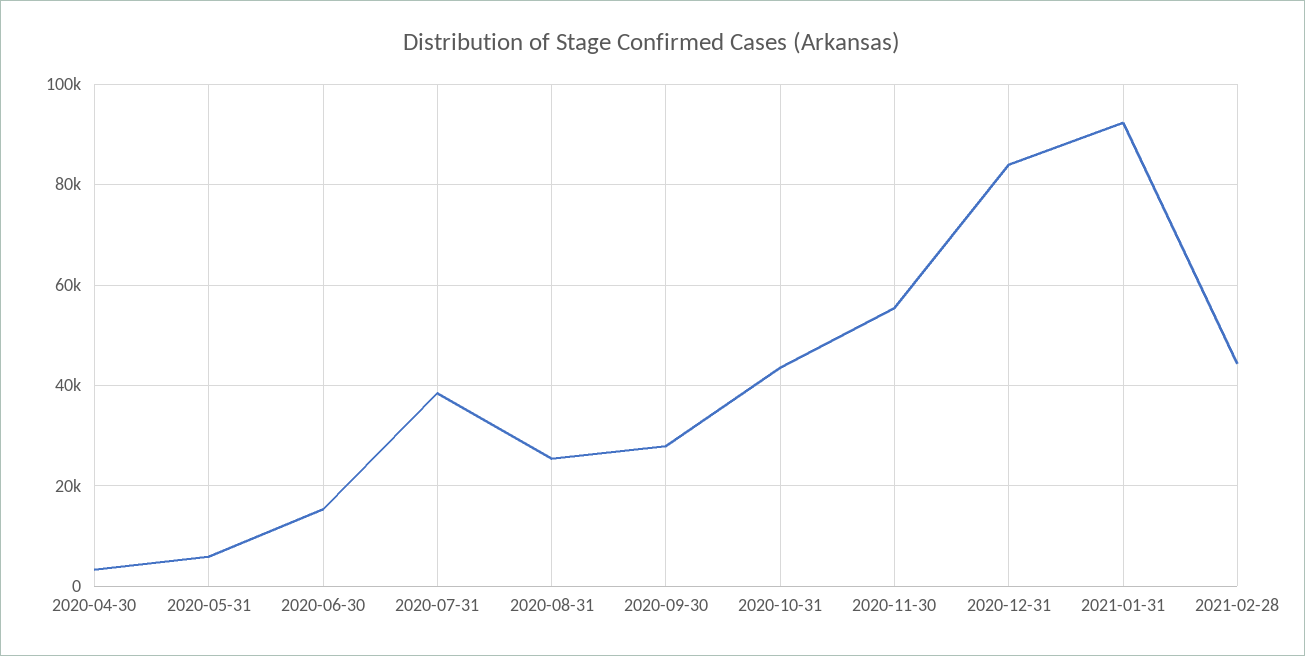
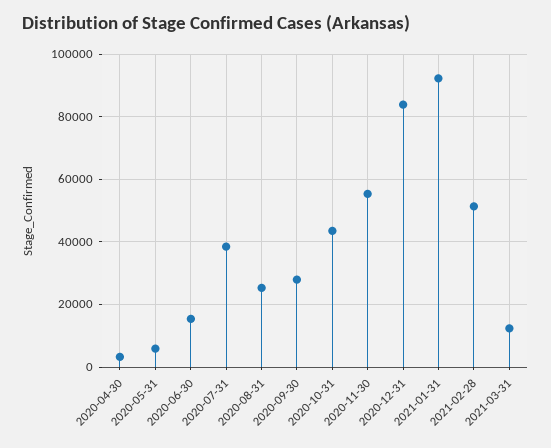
2021-02-28: 44000 -> 52000
2021-03-31: none -> 12000

